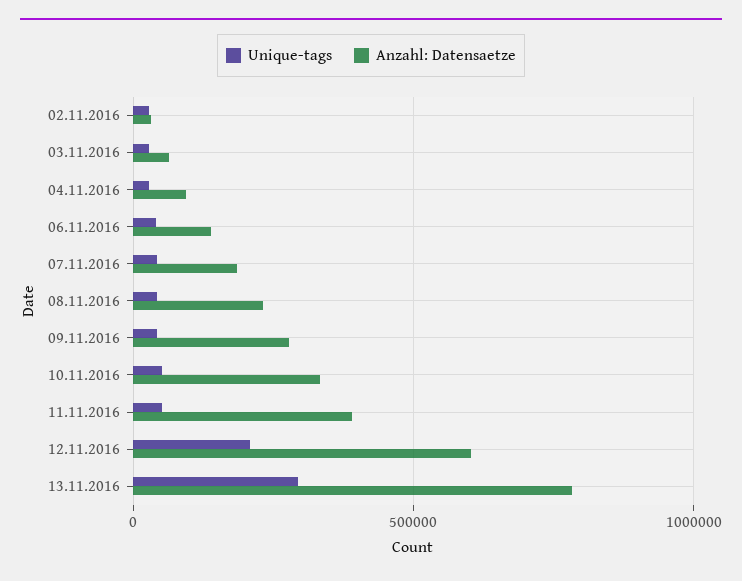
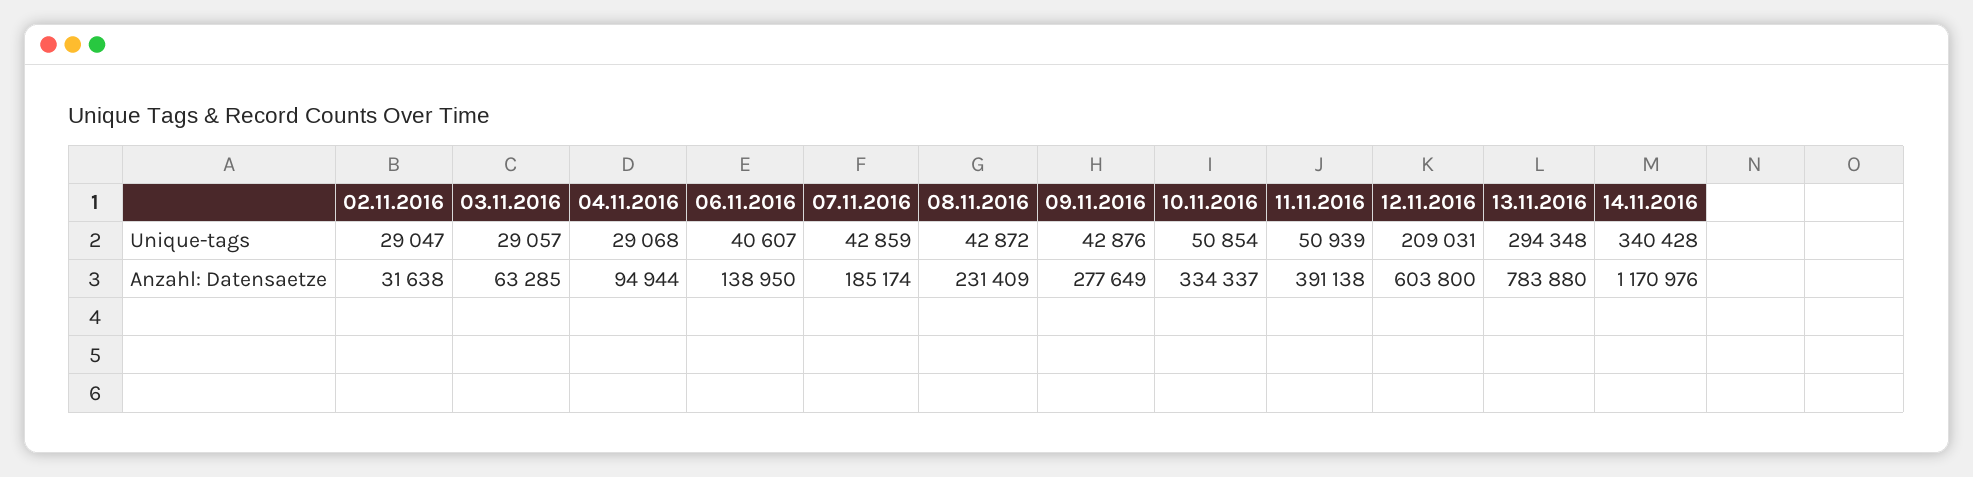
Unique-tags, 14.11.2016: none -> 340428
Anzahl: Datensaetze, 14.11.2016: none -> 1170976

